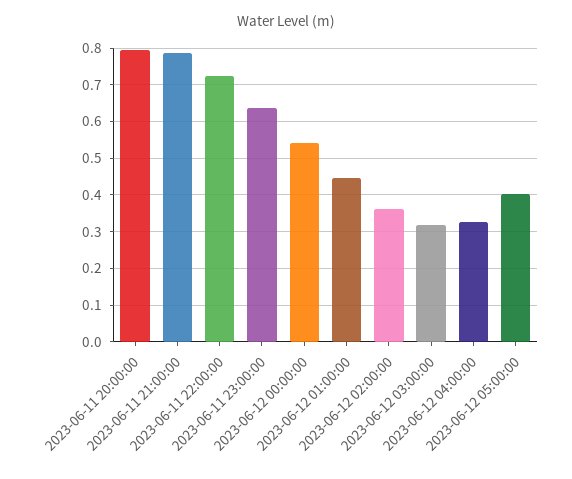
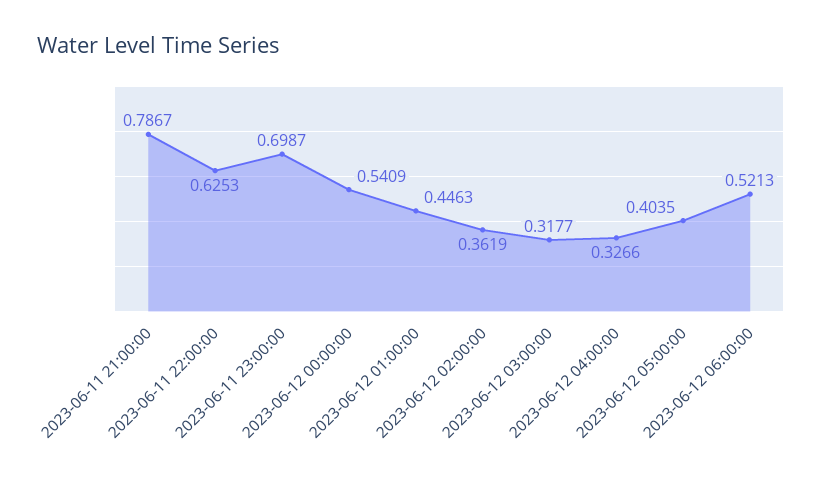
2023-06-11 20:00:00: 0.8 -> none
2023-06-11 22:00:00: 0.72 -> 0.6253
2023-06-11 23:00:00: 0.64 -> 0.6987
2023-06-12 06:00:00: none -> 0.5213

